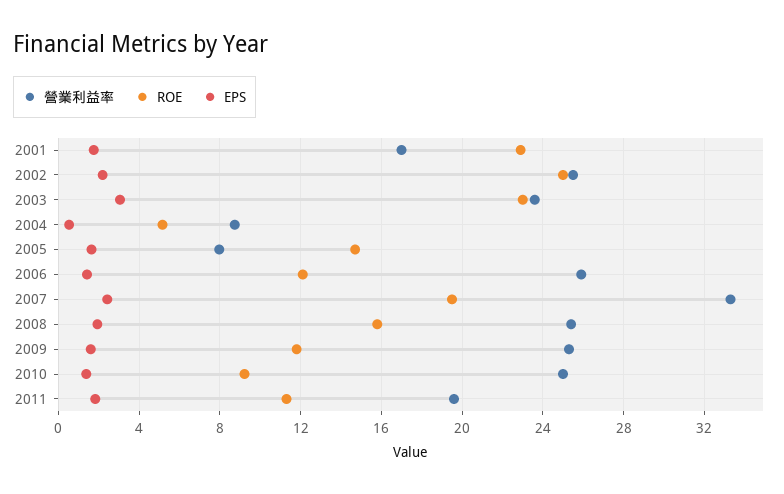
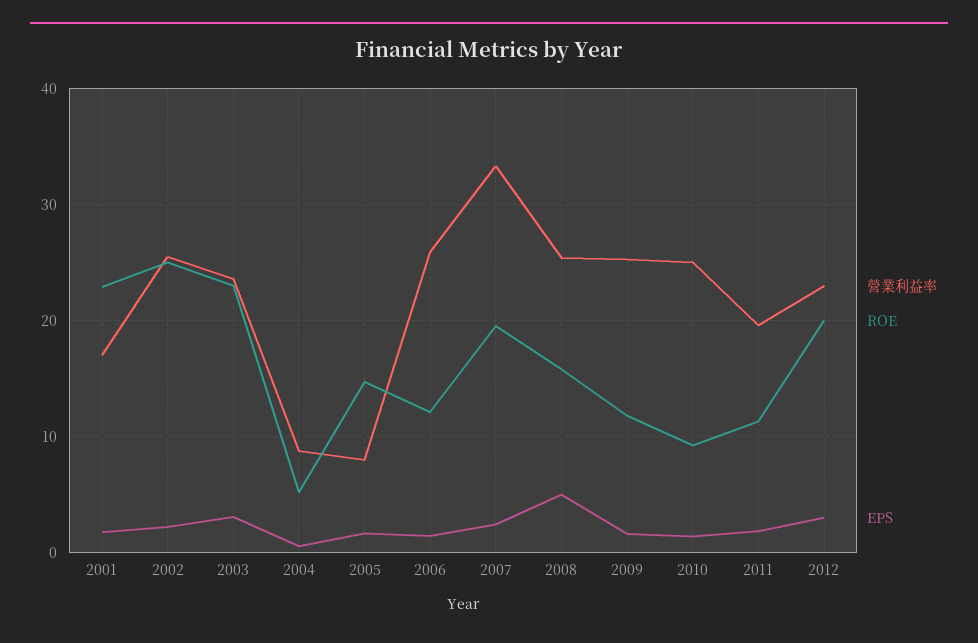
EPS, 2008: 2 -> 5
營業利益率, 2012: none -> 23
ROE, 2012: none -> 20
EPS, 2012: none -> 3

